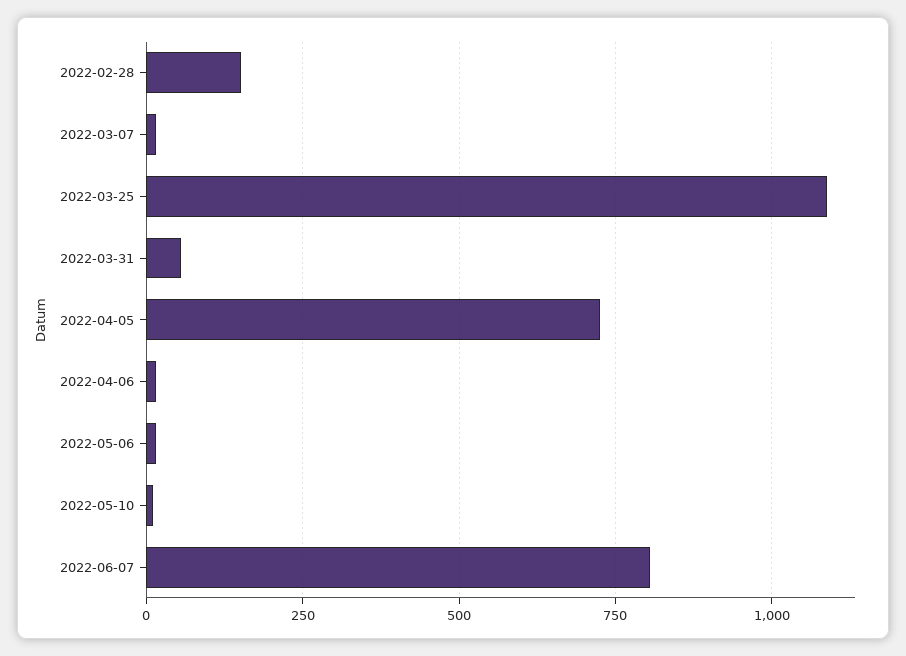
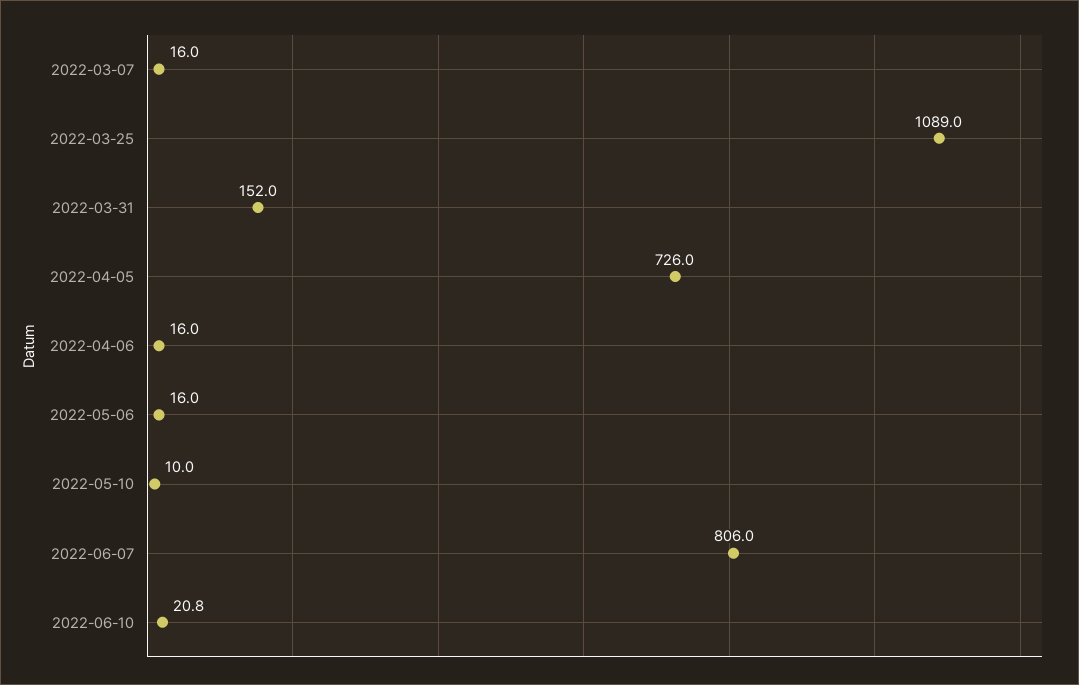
2022-02-28: 150 -> none
2022-03-31: 50 -> 152
2022-06-10: none -> 20.8

